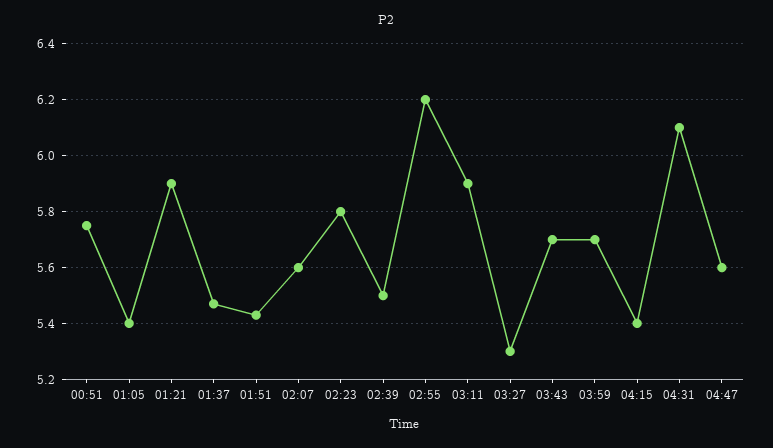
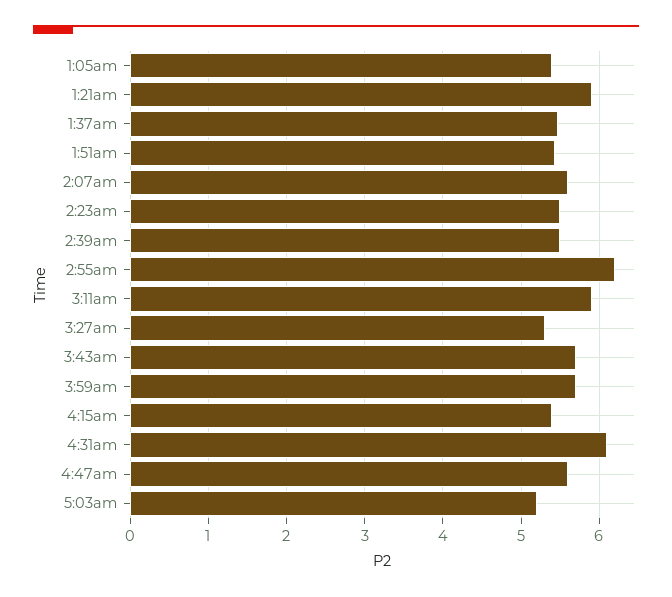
00:51: 5.75 -> none
02:23: 5.8 -> 5.5
5:03am: none -> 5.2

